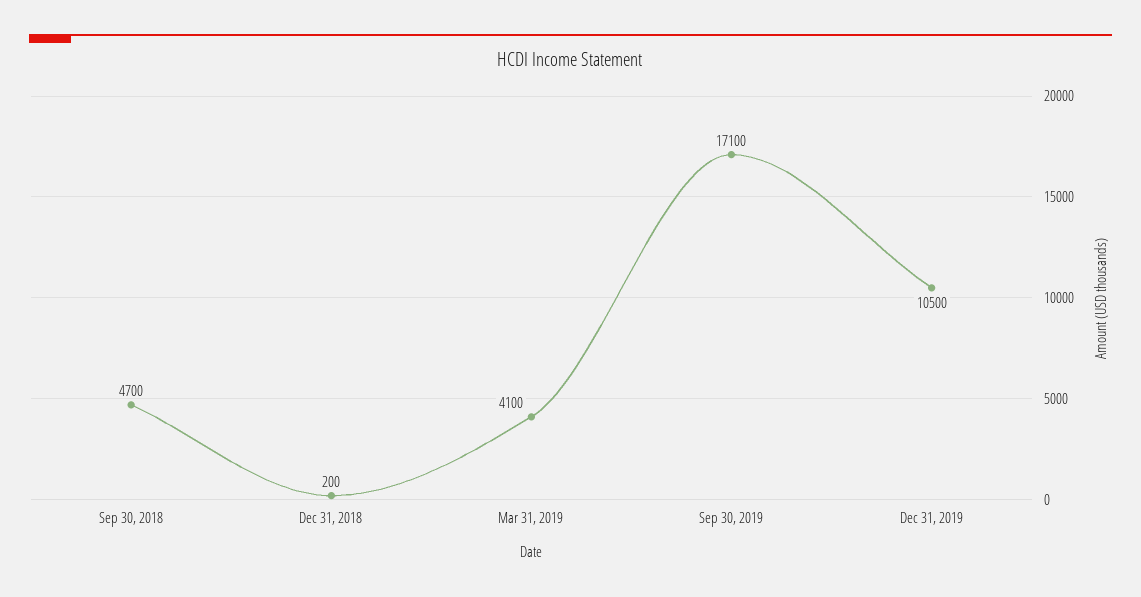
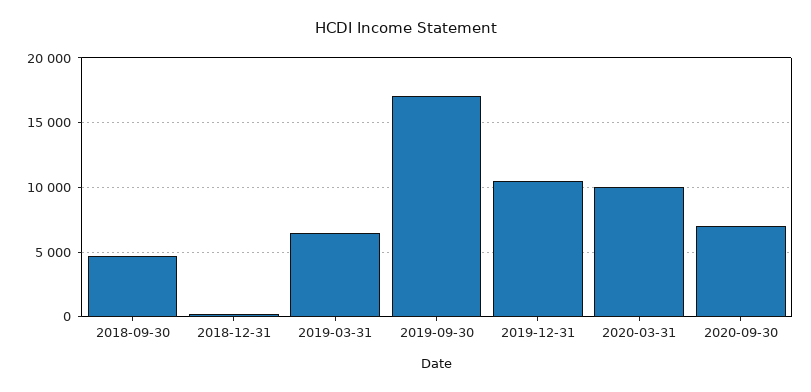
Mar 31, 2019: 4100 -> 6500
2020-03-31: none -> 10000
2020-09-30: none -> 7000

